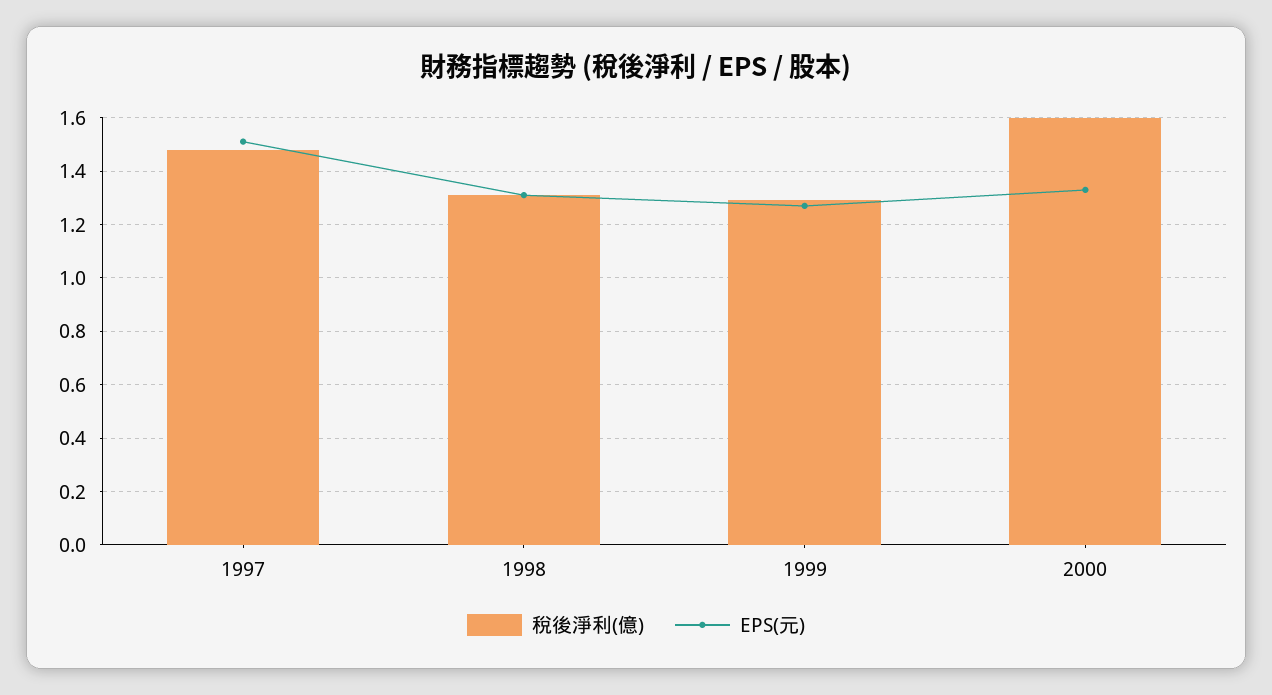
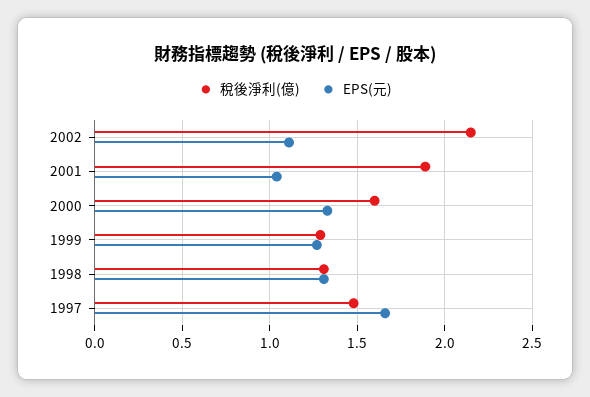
EPS(元), 1997: 1.5 -> 1.65
稅後淨利(億), 2002: none -> 2.15
EPS(元), 2002: none -> 1.1
稅後淨利(億), 2001: none -> 1.9
EPS(元), 2001: none -> 1.05

